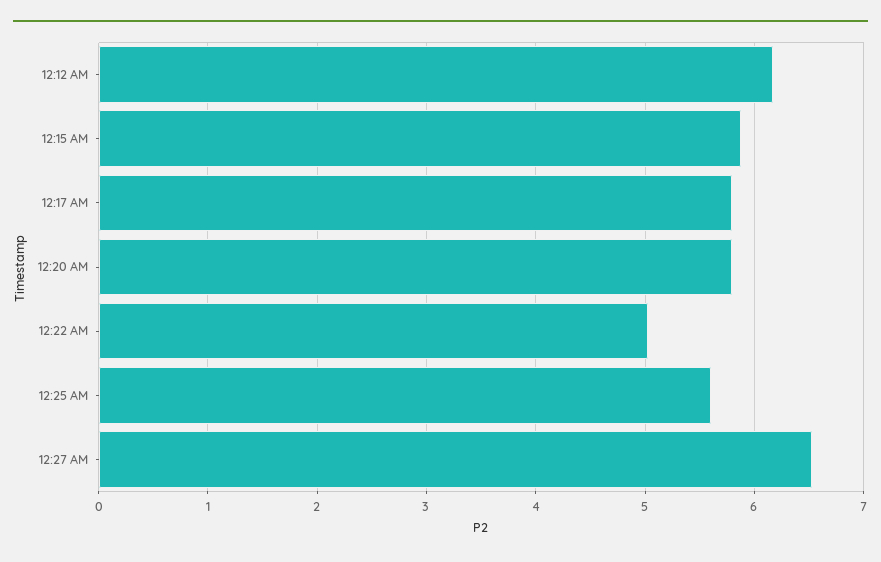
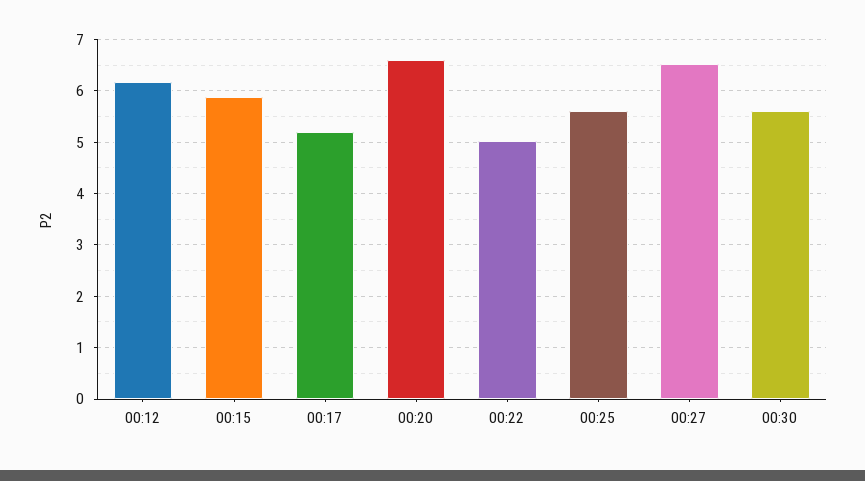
12:17 AM: 5.8 -> 5.2
12:20 AM: 5.8 -> 6.6
00:30: none -> 5.6

